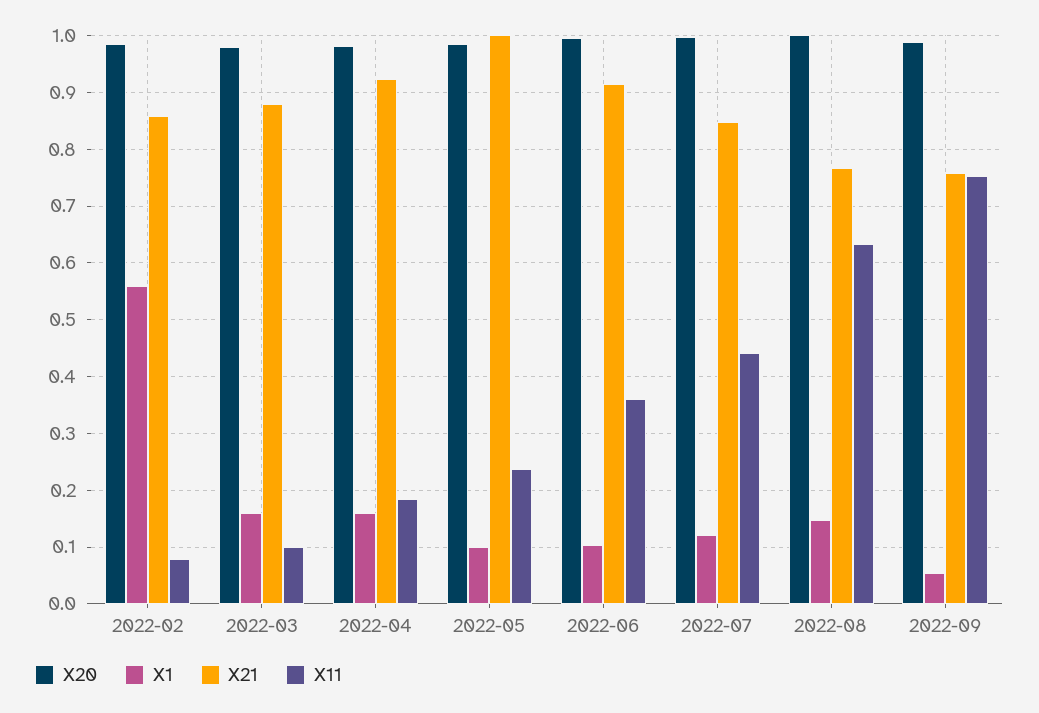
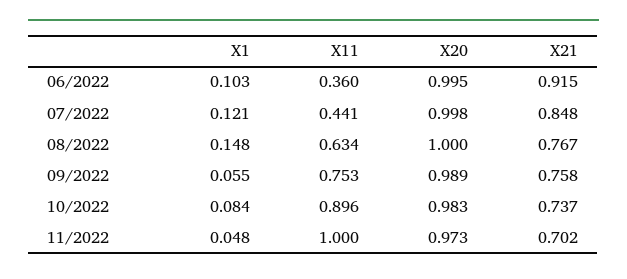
X20, 2022-02: 0.98 -> none
X1, 2022-02: 0.56 -> none
X21, 2022-02: 0.86 -> none
X11, 2022-02: 0.08 -> none
X20, 2022-03: 0.98 -> none
X1, 2022-03: 0.16 -> none
X21, 2022-03: 0.88 -> none
X11, 2022-03: 0.1 -> none
X20, 2022-04: 0.98 -> none
X1, 2022-04: 0.16 -> none
X21, 2022-04: 0.92 -> none
X11, 2022-04: 0.18 -> none
X20, 2022-05: 0.98 -> none
X1, 2022-05: 0.1 -> none
X21, 2022-05: 1 -> none
X11, 2022-05: 0.24 -> none
X1, 10/2022: none -> 0.084
X11, 10/2022: none -> 0.896
X20, 10/2022: none -> 0.983
X21, 10/2022: none -> 0.737
X1, 11/2022: none -> 0.048
X11, 11/2022: none -> 1
X20, 11/2022: none -> 0.973
X21, 11/2022: none -> 0.702

